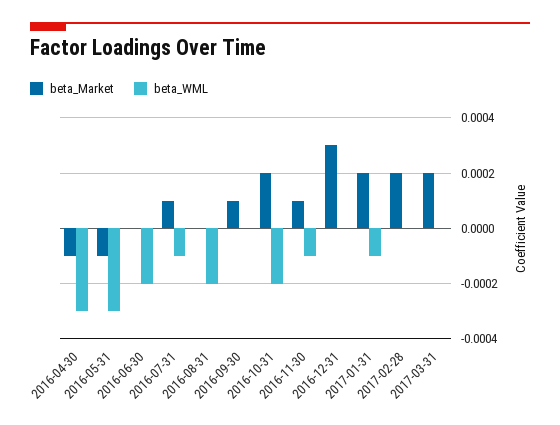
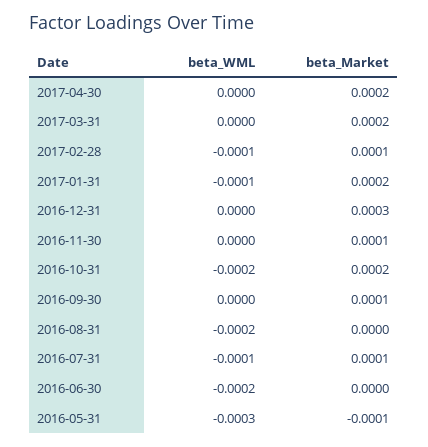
beta_Market, 2016-04-30: -0.0001 -> none
beta_WML, 2016-04-30: -0.0003 -> none
beta_WML, 2016-11-30: -0.0001 -> 0
beta_Market, 2017-02-28: 0.0002 -> 0.0001
beta_WML, 2017-02-28: 0 -> -0.0001
beta_WML, 2017-04-30: none -> 0
beta_Market, 2017-04-30: none -> 0.0002

